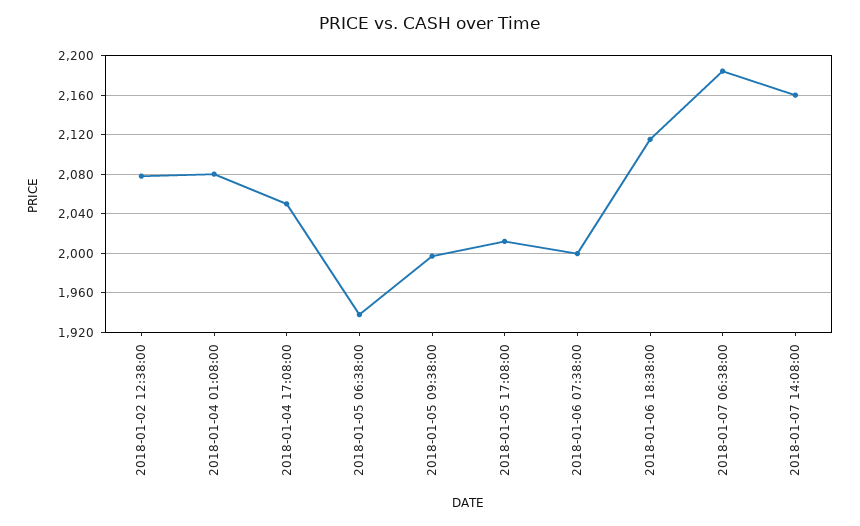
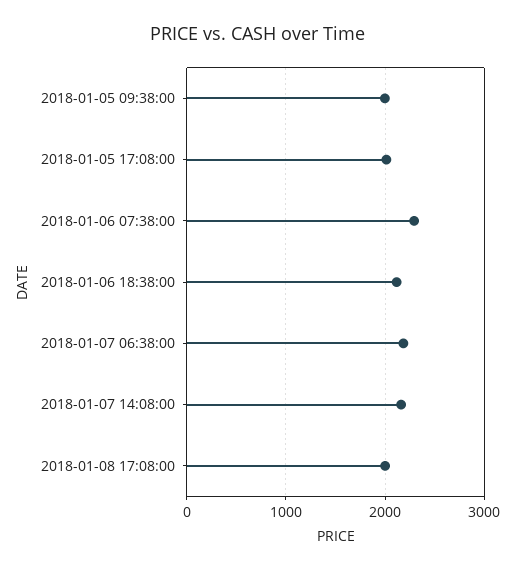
2018-01-02 12:38:00: 2080 -> none
2018-01-04 01:08:00: 2080 -> none
2018-01-04 17:08:00: 2050 -> none
2018-01-05 06:38:00: 1940 -> none
2018-01-06 07:38:00: 2000 -> 2300
2018-01-08 17:08:00: none -> 2000

